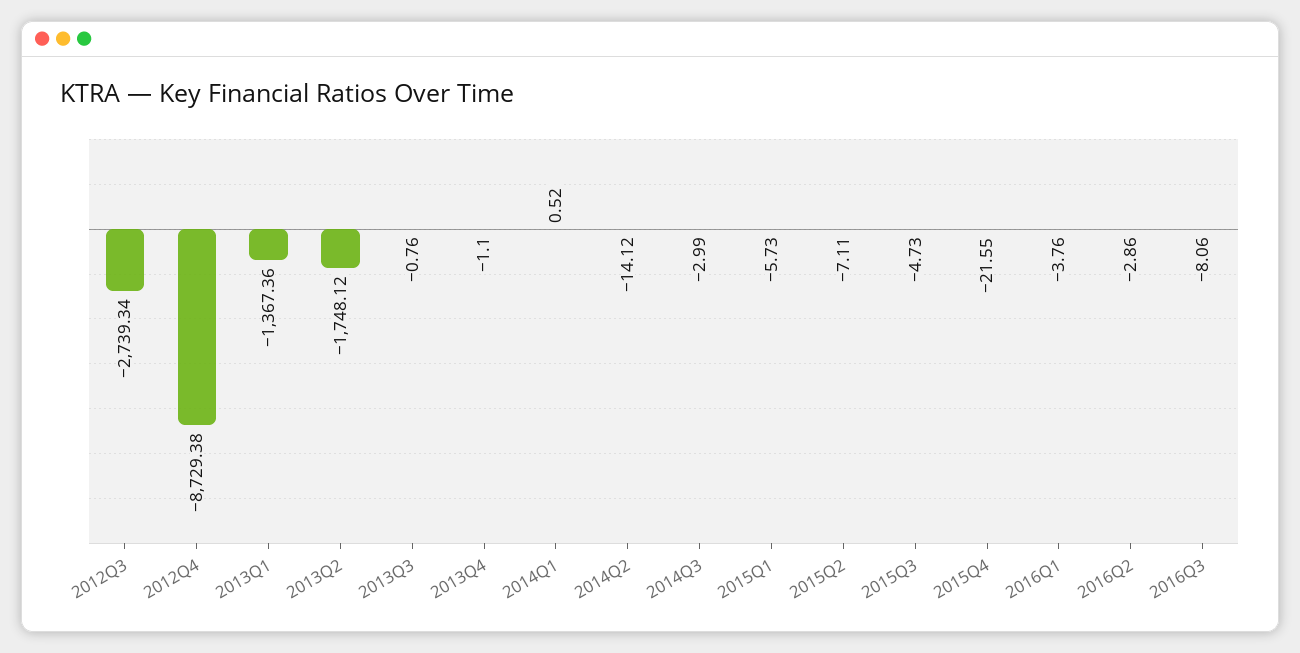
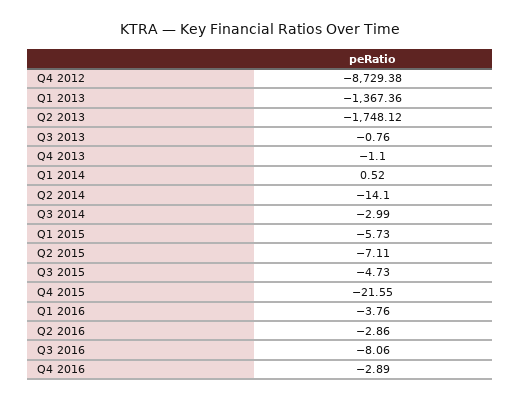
2012Q3: -2739.34 -> none
2014Q2: -14.12 -> -14.1
Q4 2016: none -> -2.89

